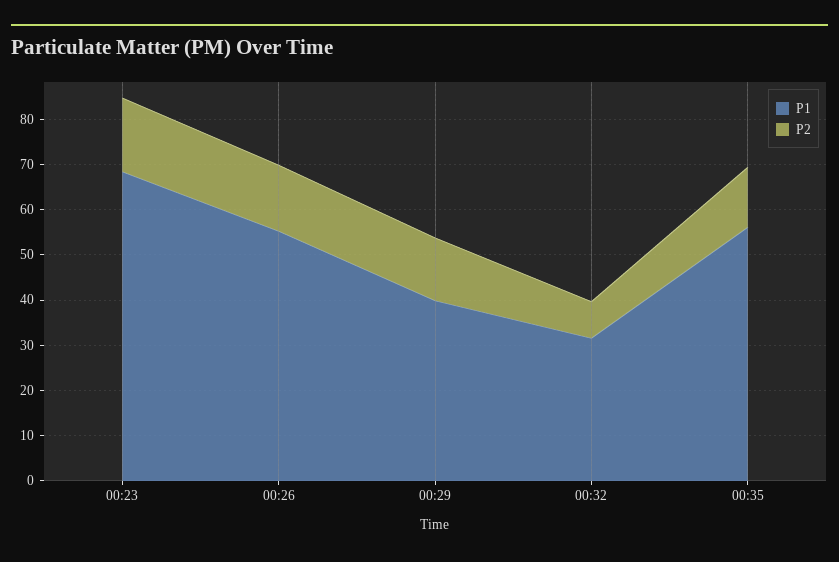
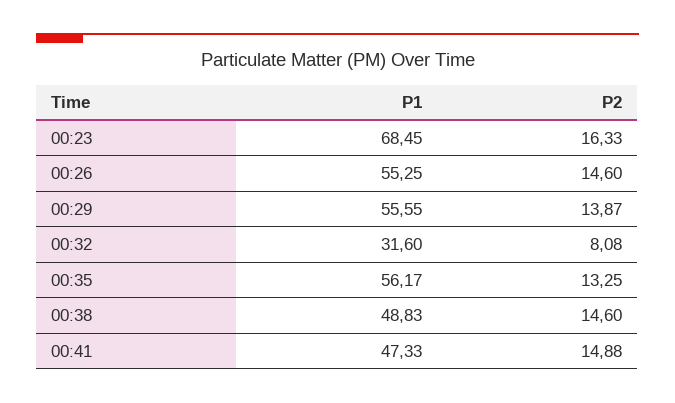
P1, 00:29: 40 -> 55.55
P1, 00:38: none -> 48.83
P2, 00:38: none -> 14.6
P1, 00:41: none -> 47.33
P2, 00:41: none -> 14.88

